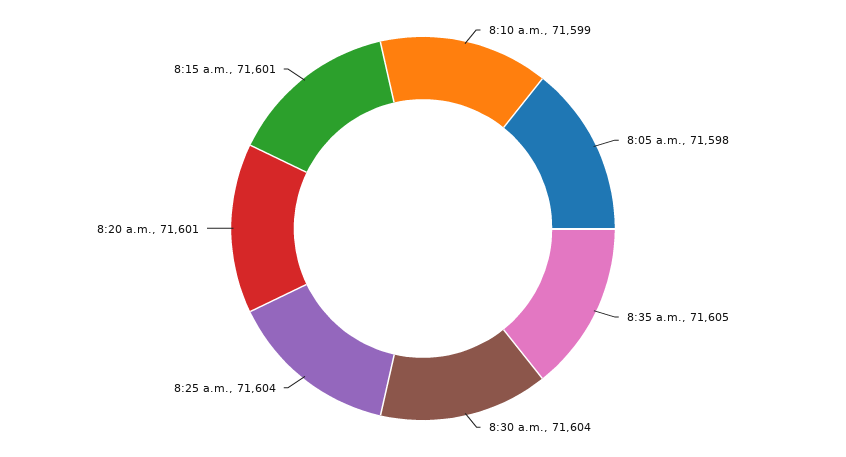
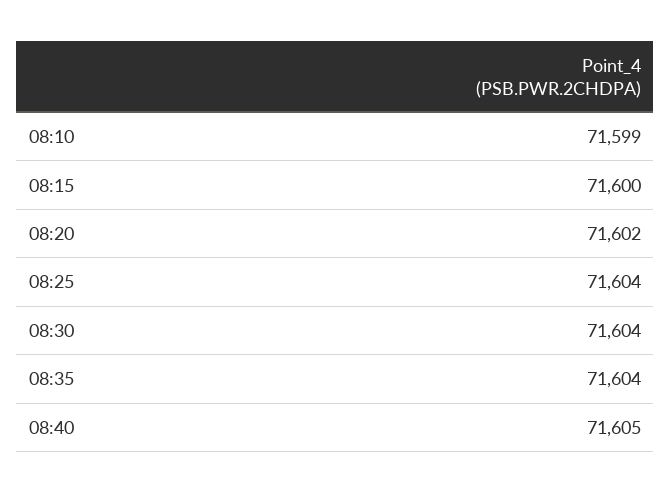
8:05 a.m.: 71598 -> none
8:35 a.m.: 71605 -> 71604
8:20 a.m.: 71601 -> 71602
8:15 a.m.: 71601 -> 71600
08:40: none -> 71605

